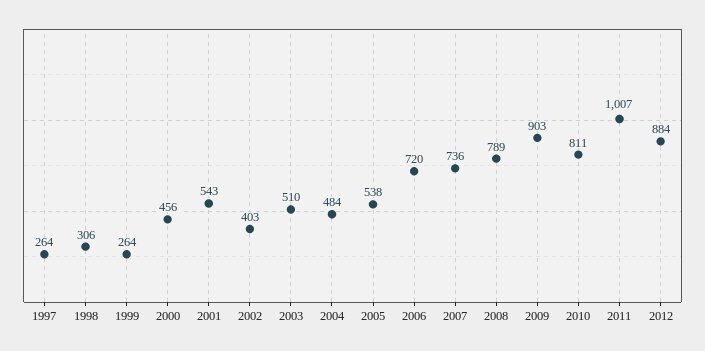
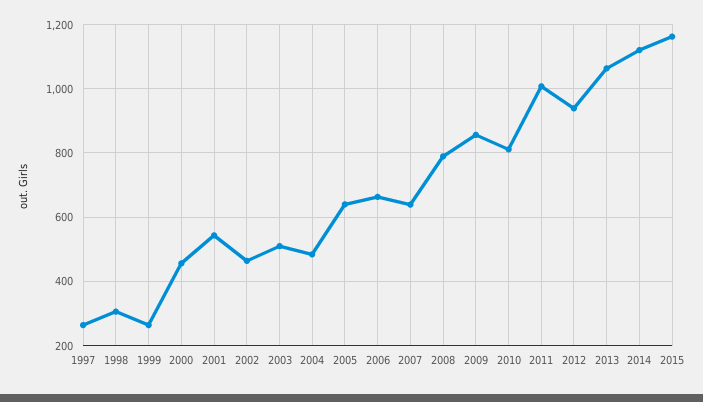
2002: 403 -> 460
2005: 538 -> 640
2006: 720 -> 660
2007: 736 -> 640
2009: 903 -> 860
2012: 884 -> 940
2013: none -> 1060
2014: none -> 1120
2015: none -> 1160

